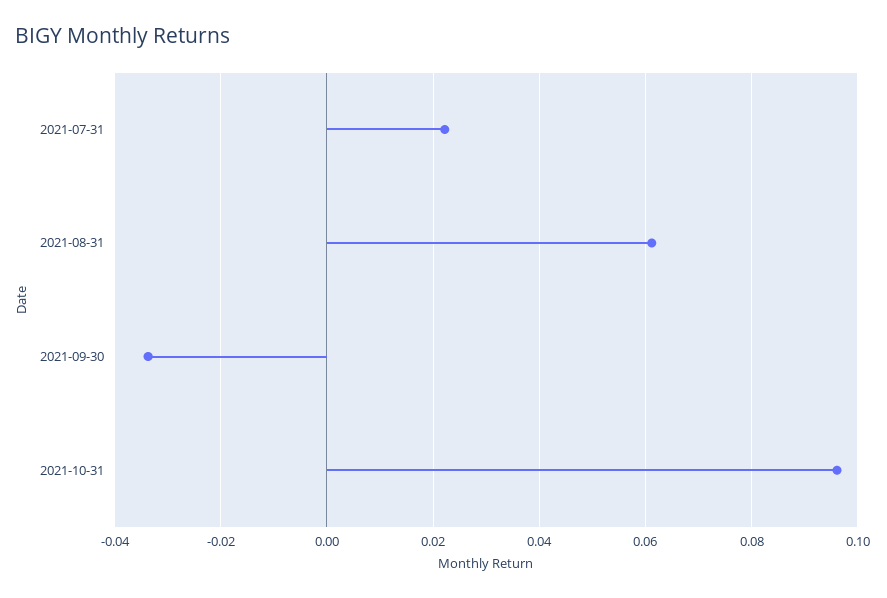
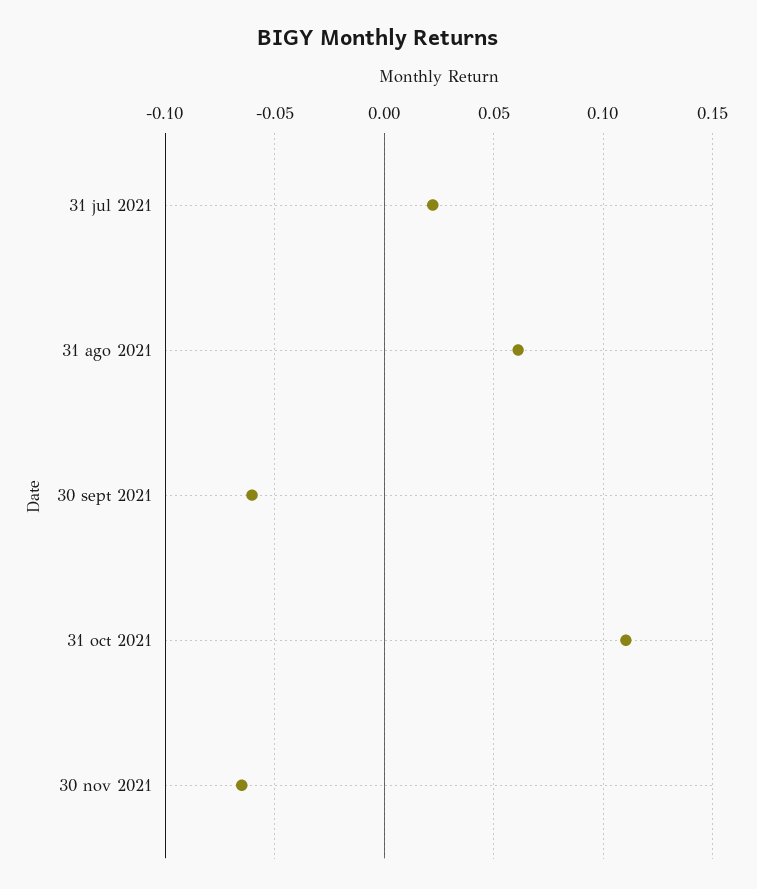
2021-09-30: -0.034 -> -0.06
2021-10-31: 0.096 -> 0.11
30 nov 2021: none -> -0.065

